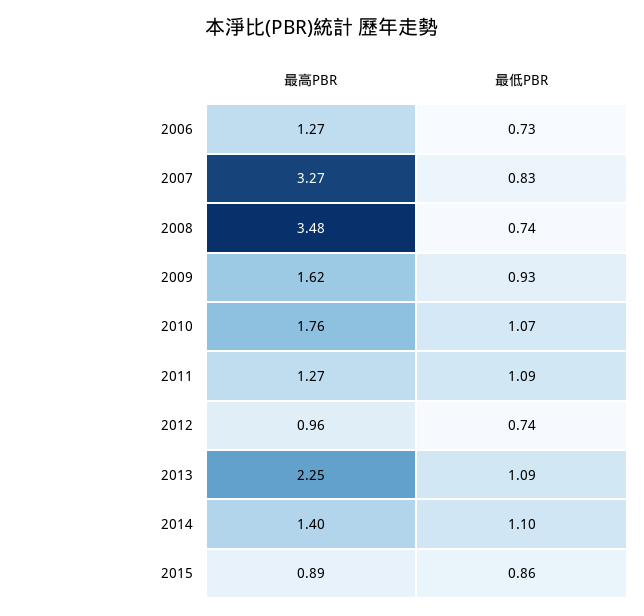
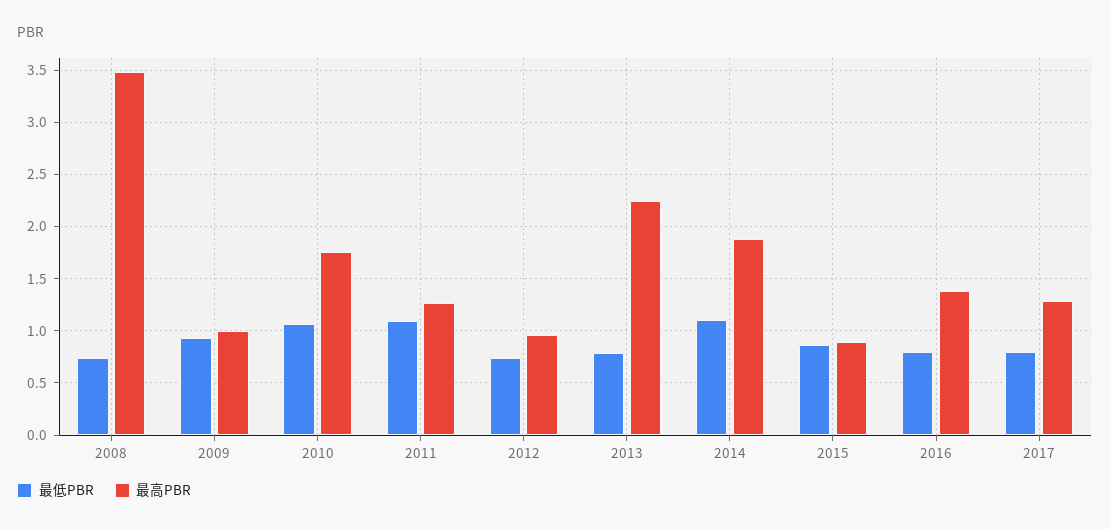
最高PBR, 2006: 1.27 -> none
最低PBR, 2006: 0.73 -> none
最高PBR, 2007: 3.27 -> none
最低PBR, 2007: 0.83 -> none
最高PBR, 2009: 1.62 -> 1
最低PBR, 2013: 1.09 -> 0.8
最高PBR, 2014: 1.4 -> 1.9
最低PBR, 2016: none -> 0.8
最高PBR, 2016: none -> 1.4
最低PBR, 2017: none -> 0.8
最高PBR, 2017: none -> 1.3

